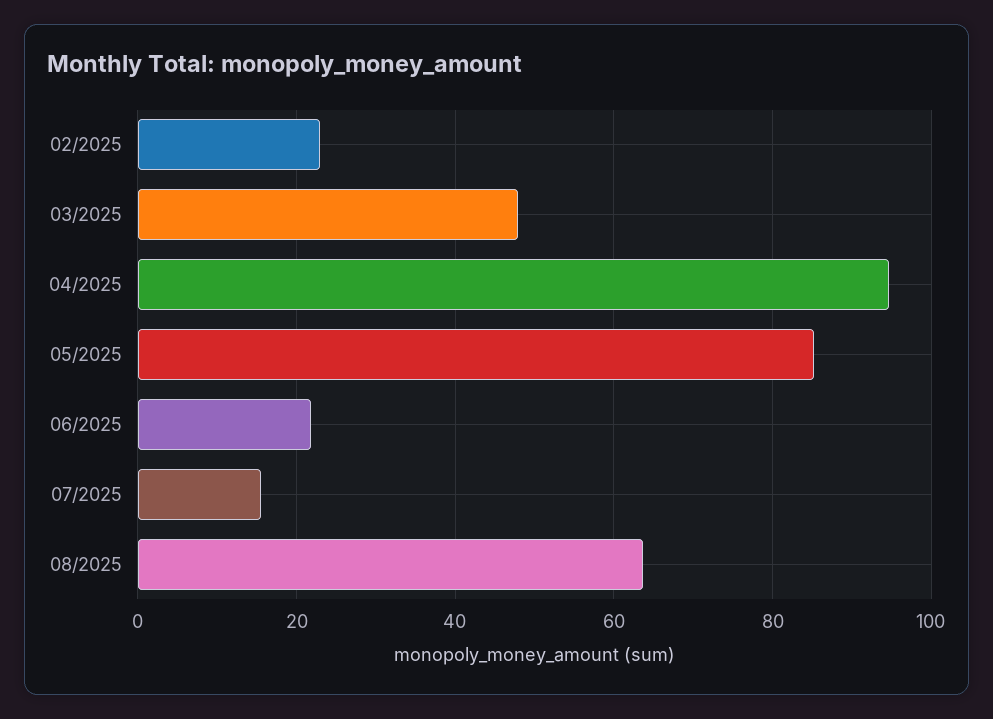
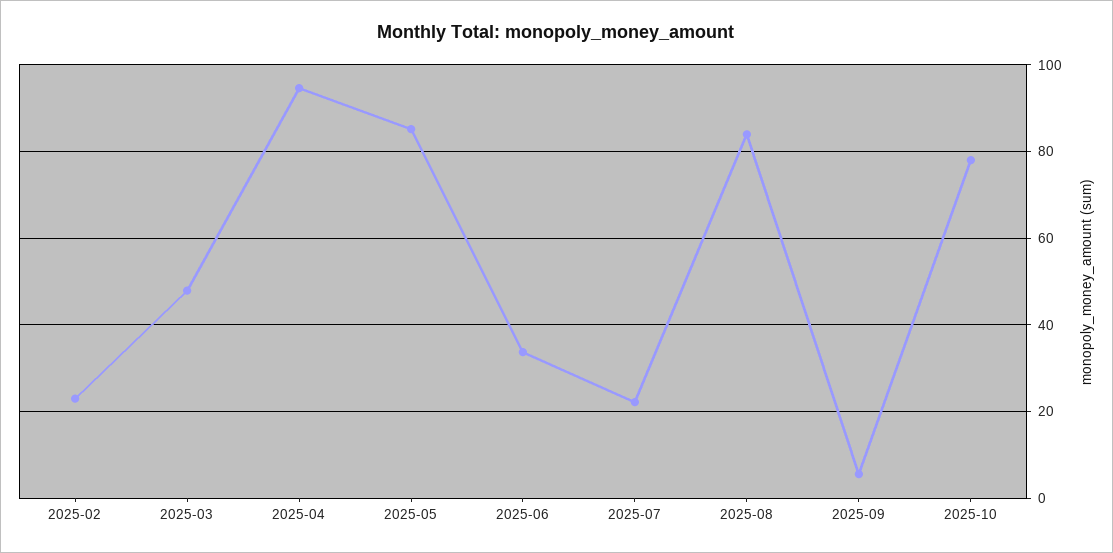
06/2025: 22 -> 34
07/2025: 16 -> 22
08/2025: 64 -> 84
2025-09: none -> 6
2025-10: none -> 78

